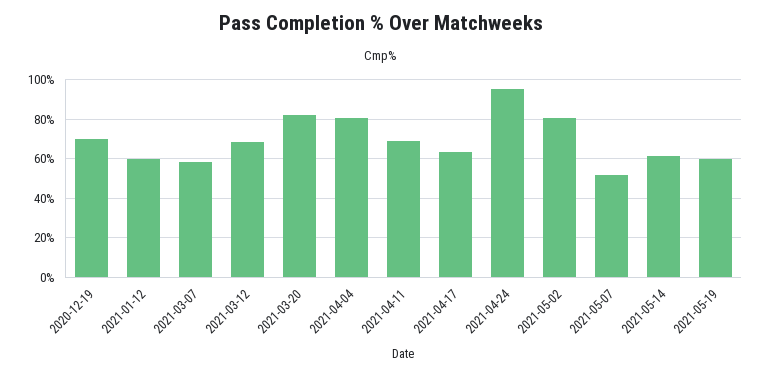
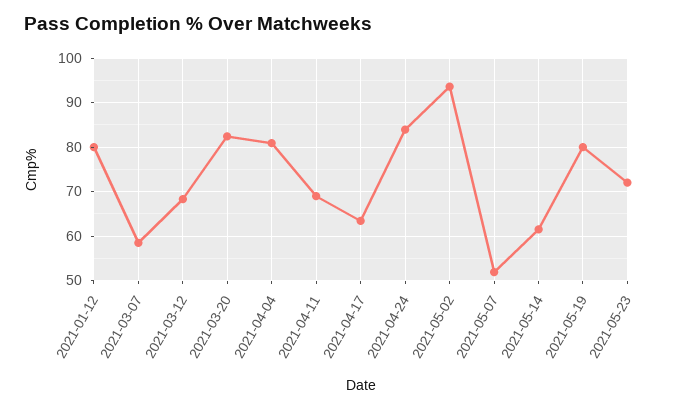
2020-12-19: 70 -> none
2021-01-12: 60 -> 80
2021-04-24: 95 -> 84
2021-05-02: 80 -> 94
2021-05-19: 60 -> 80
2021-05-23: none -> 72

